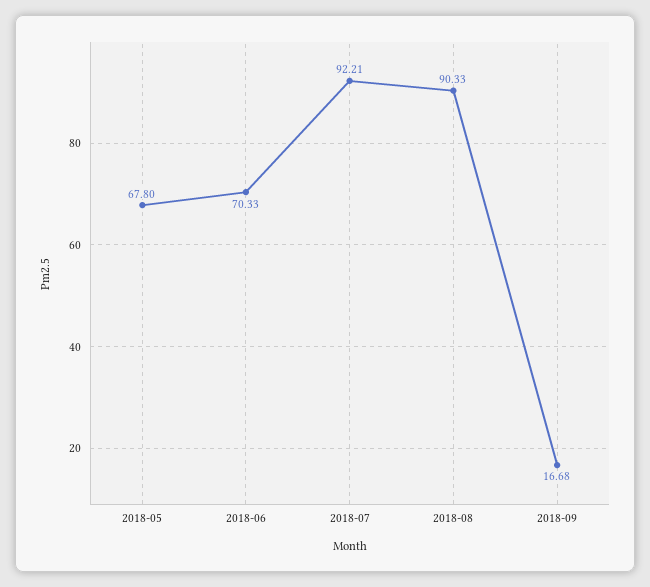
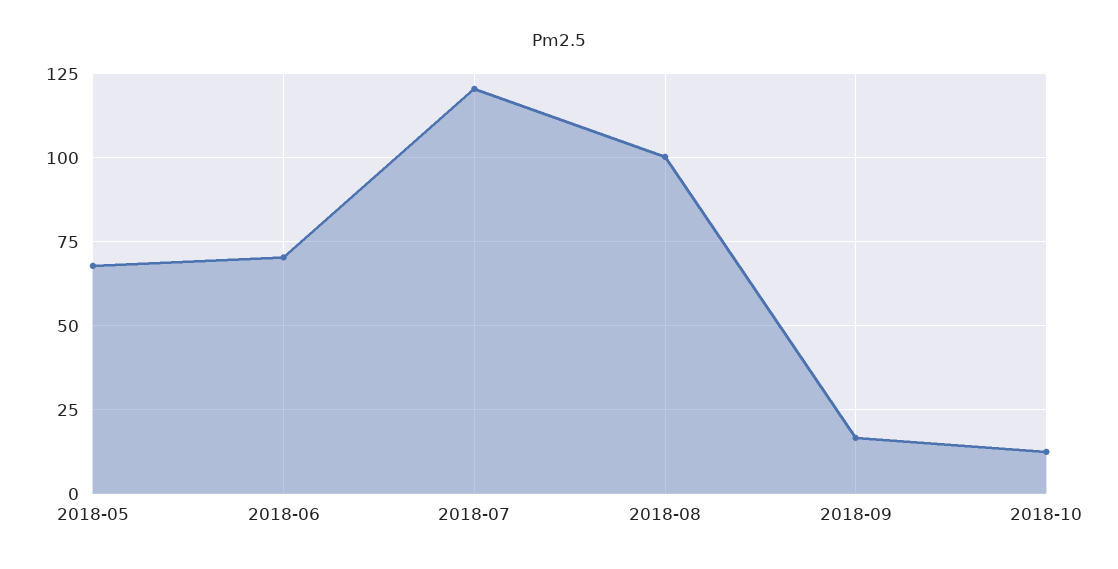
2018-07: 92.21 -> 120
2018-08: 90.33 -> 100
2018-10: none -> 12.5

